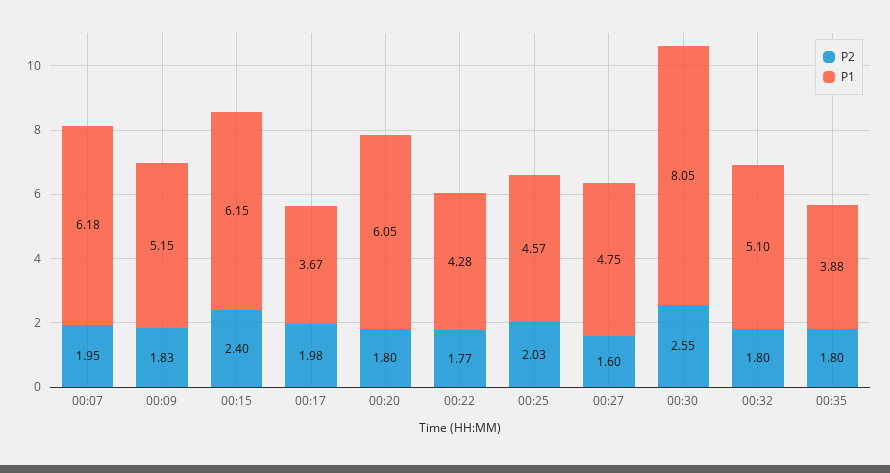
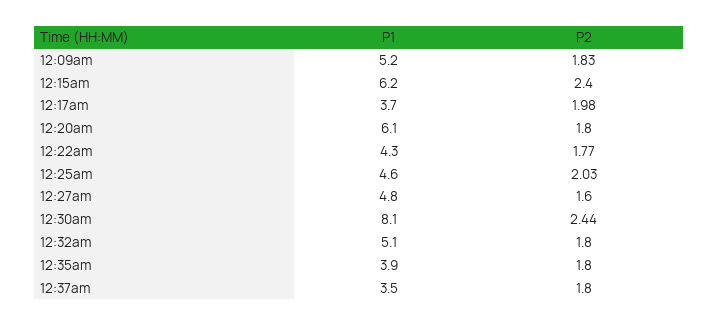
P2, 00:07: 1.95 -> none
P1, 00:07: 6.18 -> none
P2, 00:30: 2.55 -> 2.44
P1, 12:37am: none -> 3.5
P2, 12:37am: none -> 1.8

